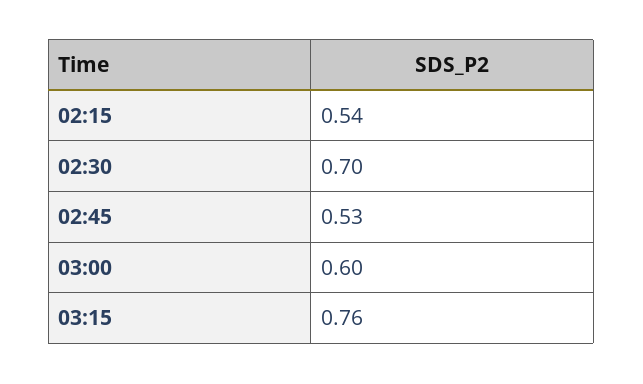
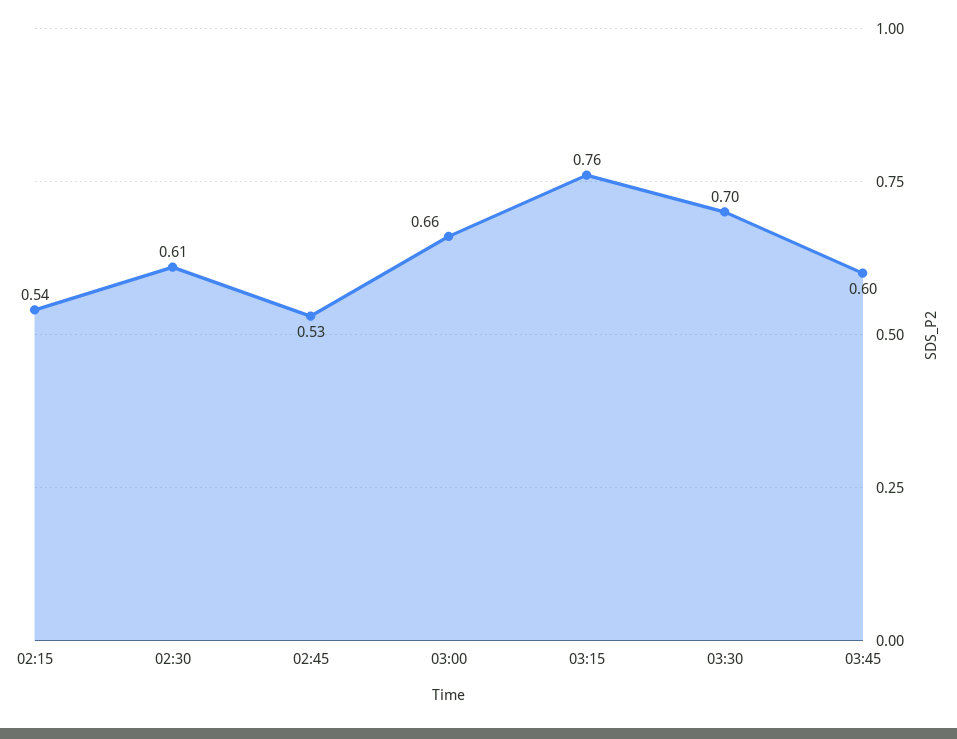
02:30: 0.7 -> 0.61
03:00: 0.6 -> 0.66
03:30: none -> 0.7
03:45: none -> 0.6

